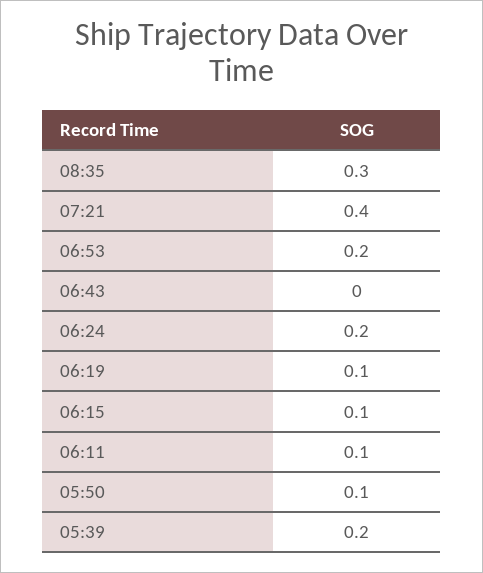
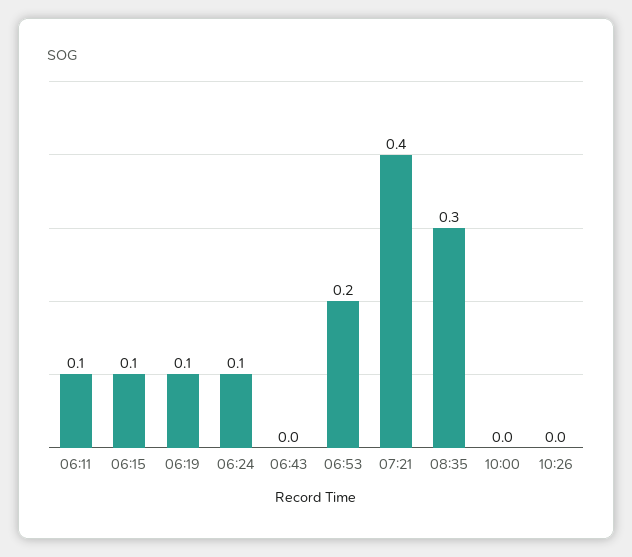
06:24: 0.2 -> 0.1
05:50: 0.1 -> none
05:39: 0.2 -> none
10:00: none -> 0
10:26: none -> 0

